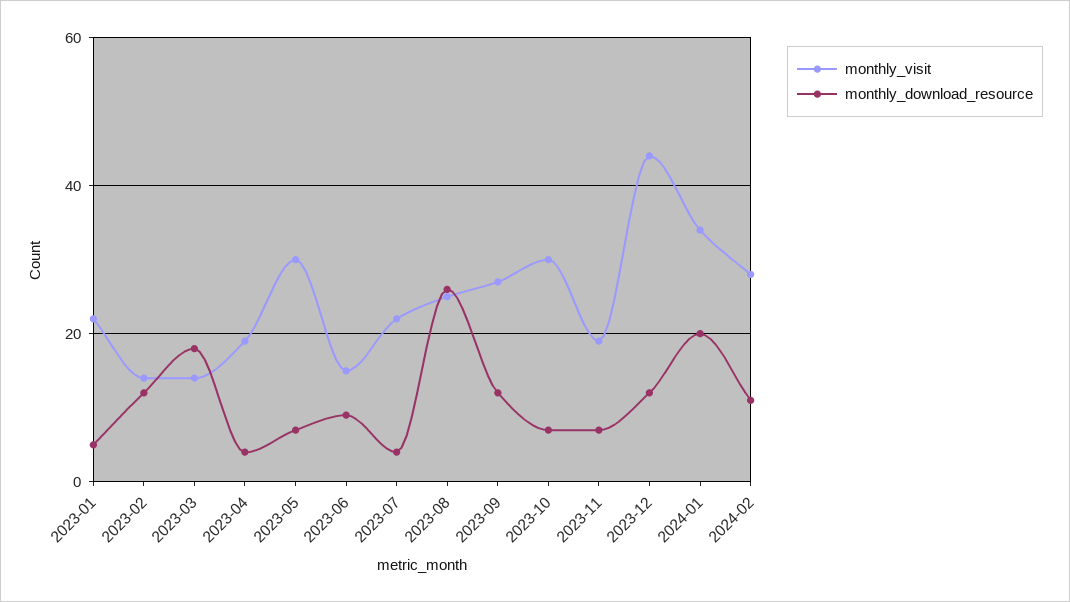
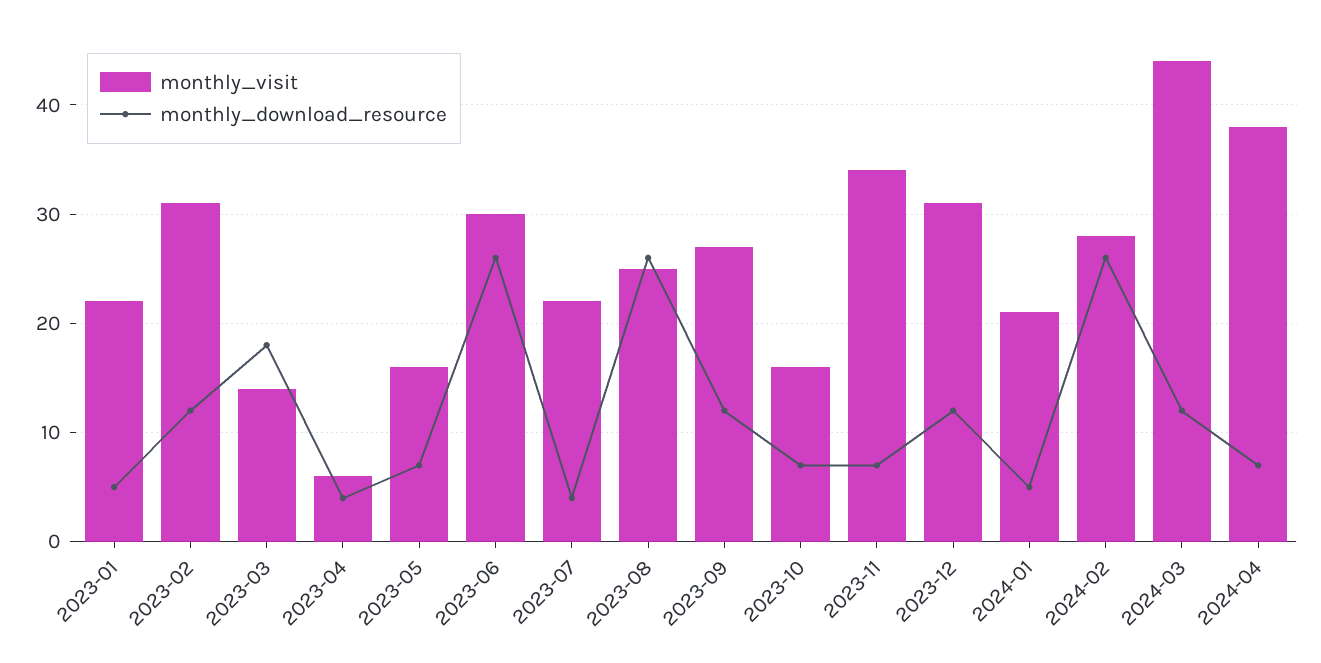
monthly_visit, 2023-02: 15 -> 31
monthly_visit, 2023-04: 20 -> 6
monthly_visit, 2023-05: 30 -> 16
monthly_visit, 2023-06: 15 -> 30
monthly_download_resource, 2023-06: 10 -> 26
monthly_visit, 2023-10: 30 -> 16
monthly_visit, 2023-11: 20 -> 34
monthly_visit, 2023-12: 45 -> 31
monthly_visit, 2024-01: 35 -> 21
monthly_download_resource, 2024-01: 20 -> 5
monthly_download_resource, 2024-02: 10 -> 26
monthly_visit, 2024-03: none -> 44
monthly_download_resource, 2024-03: none -> 12
monthly_visit, 2024-04: none -> 38
monthly_download_resource, 2024-04: none -> 7

